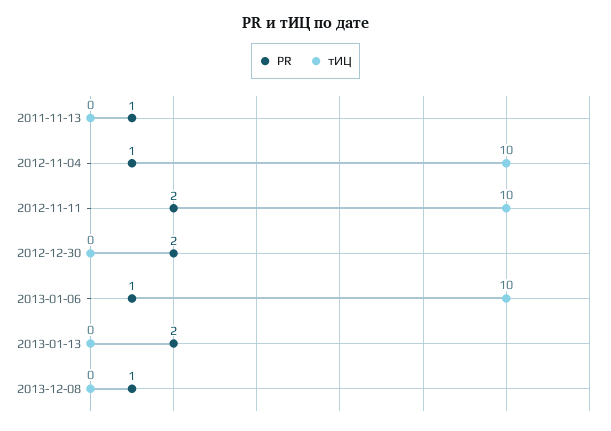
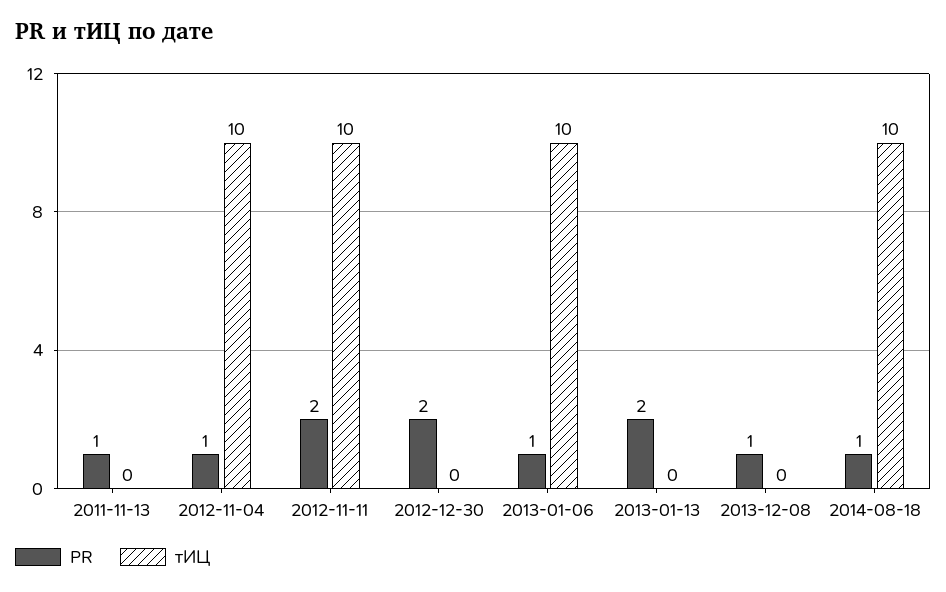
PR, 2014-08-18: none -> 1
тИЦ, 2014-08-18: none -> 10

